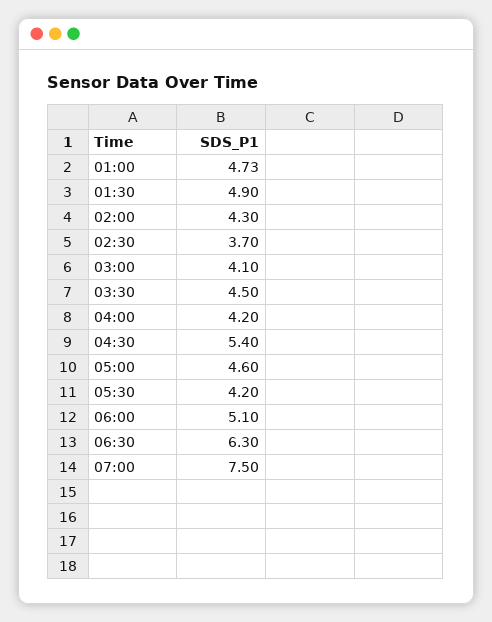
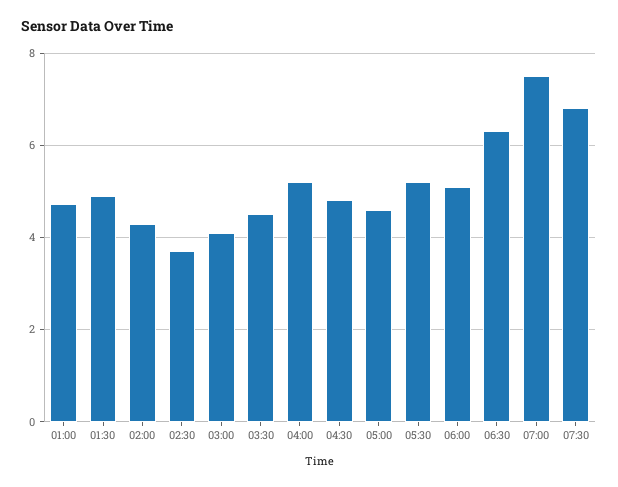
04:00: 4.2 -> 5.2
04:30: 5.4 -> 4.8
05:30: 4.2 -> 5.2
07:30: none -> 6.8

